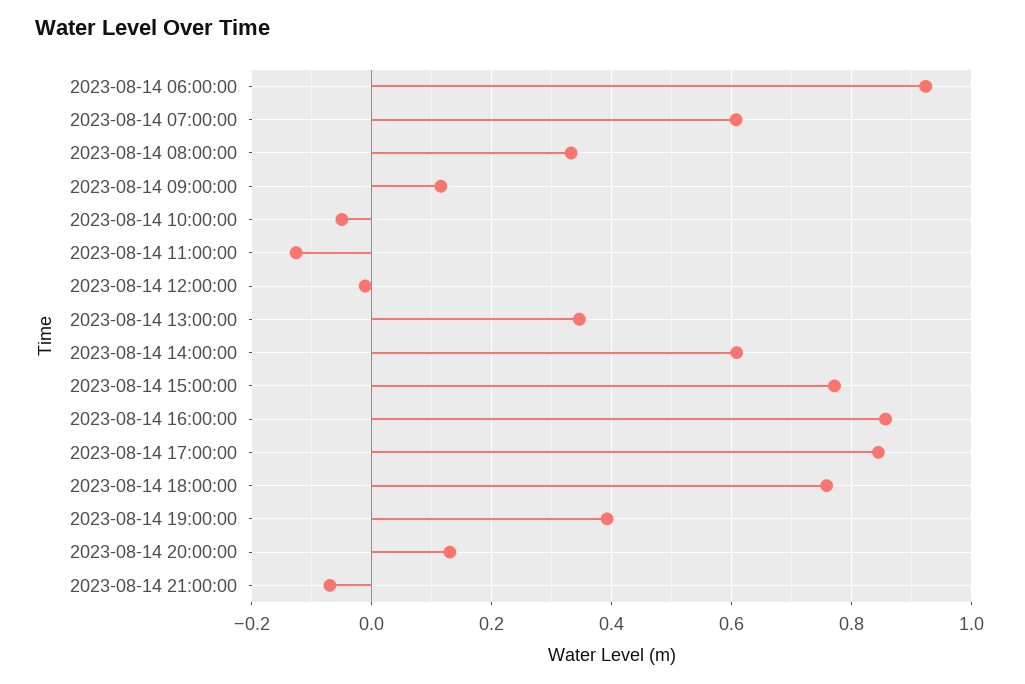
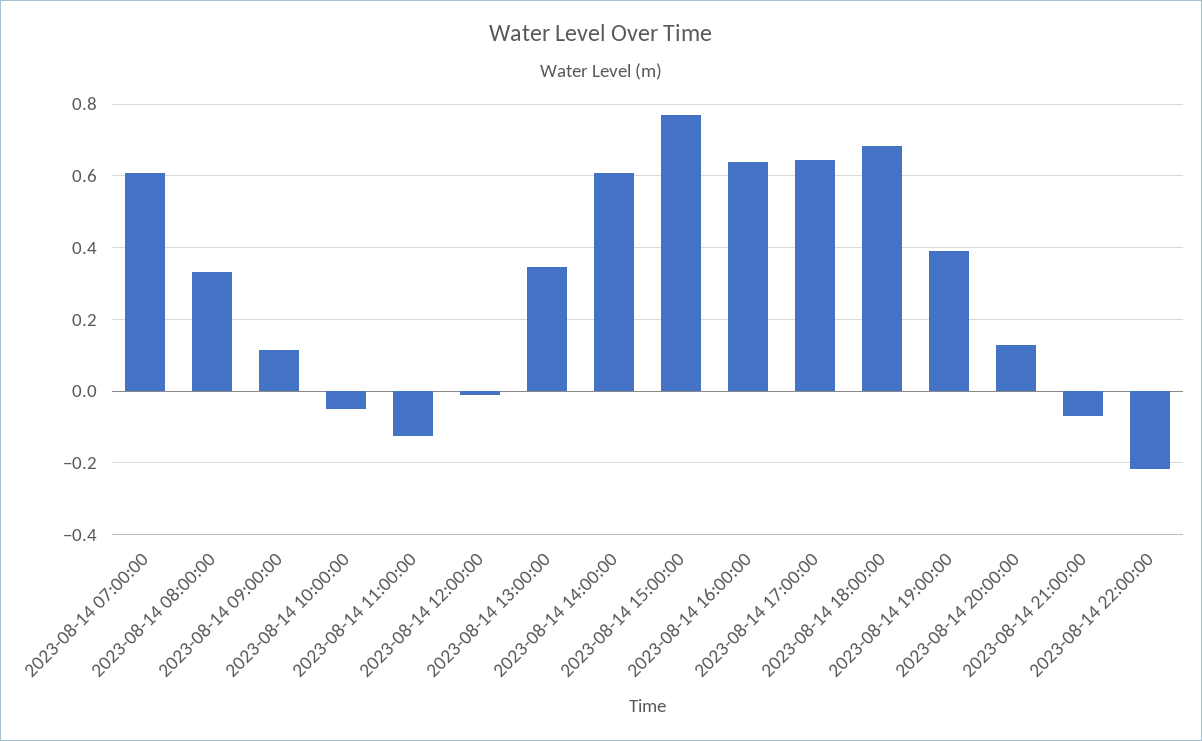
2023-08-14 06:00:00: 0.92 -> none
2023-08-14 16:00:00: 0.86 -> 0.64
2023-08-14 17:00:00: 0.84 -> 0.64
2023-08-14 18:00:00: 0.76 -> 0.68
2023-08-14 22:00:00: none -> -0.22

